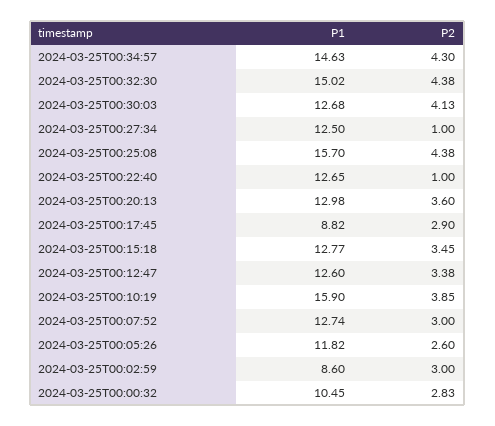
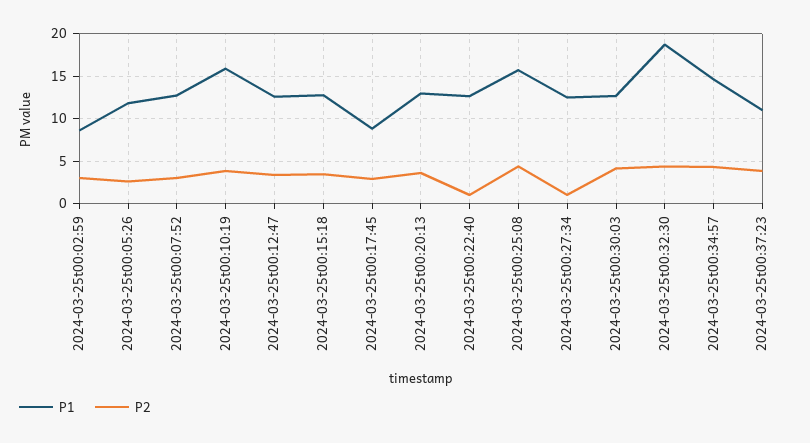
P1, 2024-03-25T00:32:30: 15.02 -> 19
P1, 2024-03-25T00:00:32: 10.45 -> none
P2, 2024-03-25T00:00:32: 2.83 -> none
P1, 2024-03-25t00:37:23: none -> 11
P2, 2024-03-25t00:37:23: none -> 4

